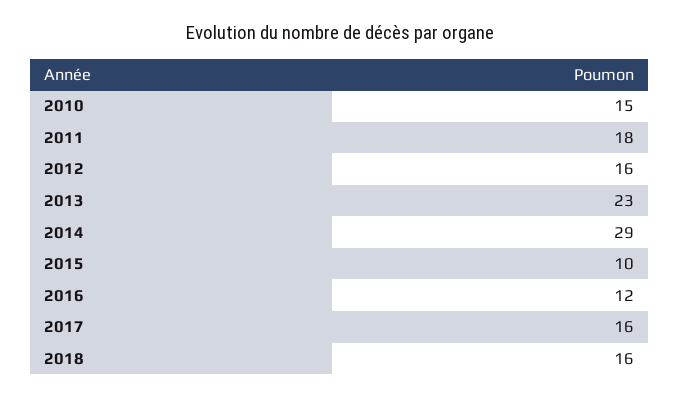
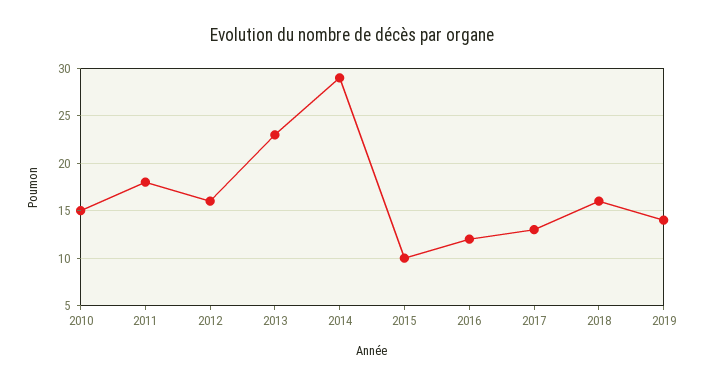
2017: 16 -> 13
2019: none -> 14

